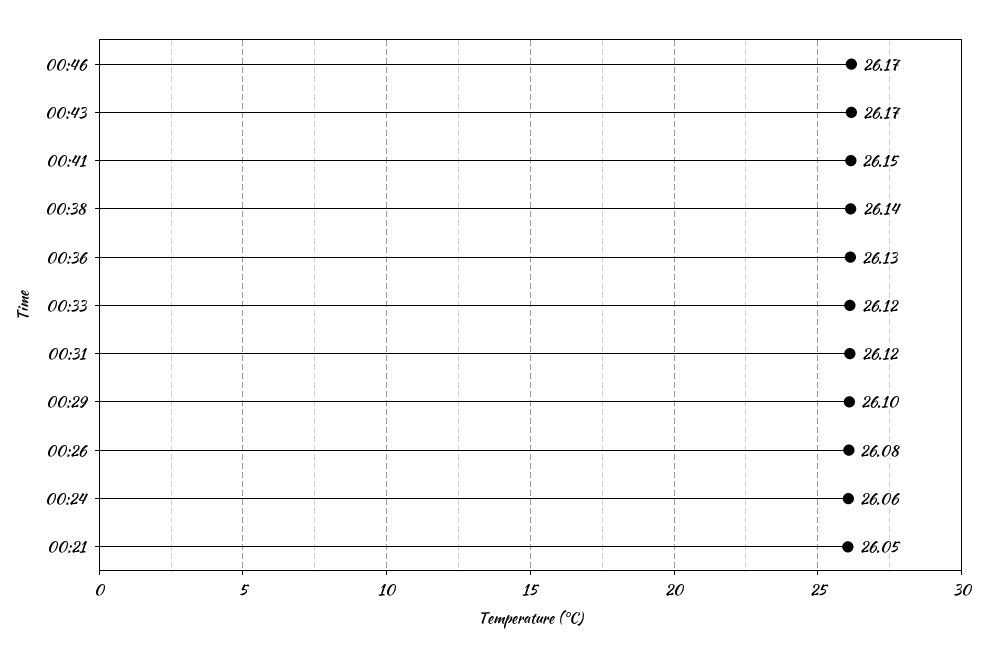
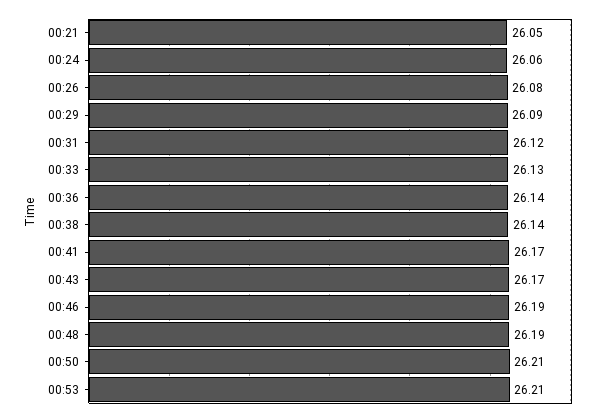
00:46: 26.17 -> 26.19
00:41: 26.15 -> 26.17
00:36: 26.13 -> 26.14
00:33: 26.12 -> 26.13
00:29: 26.1 -> 26.09
00:48: none -> 26.19
00:50: none -> 26.21
00:53: none -> 26.21

